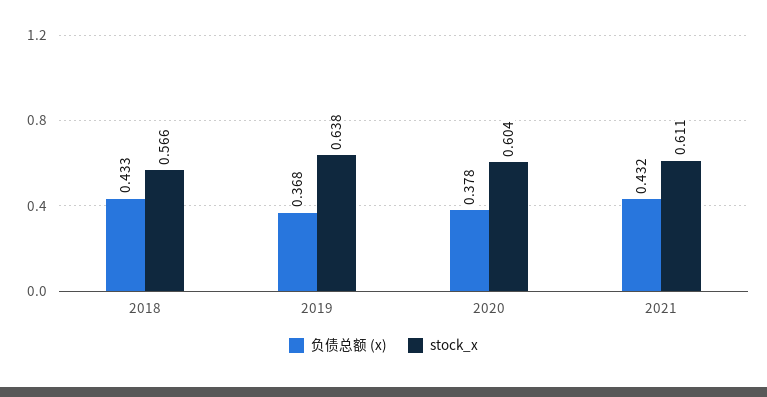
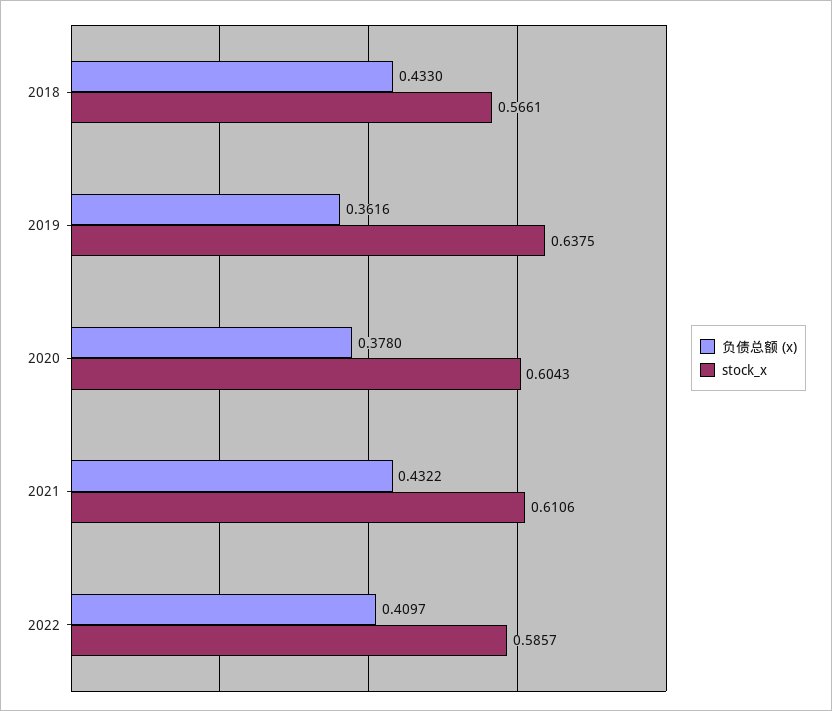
负债总额 (x), 2019: 0.368 -> 0.3616
负债总额 (x), 2022: none -> 0.4097
stock_x, 2022: none -> 0.5857

